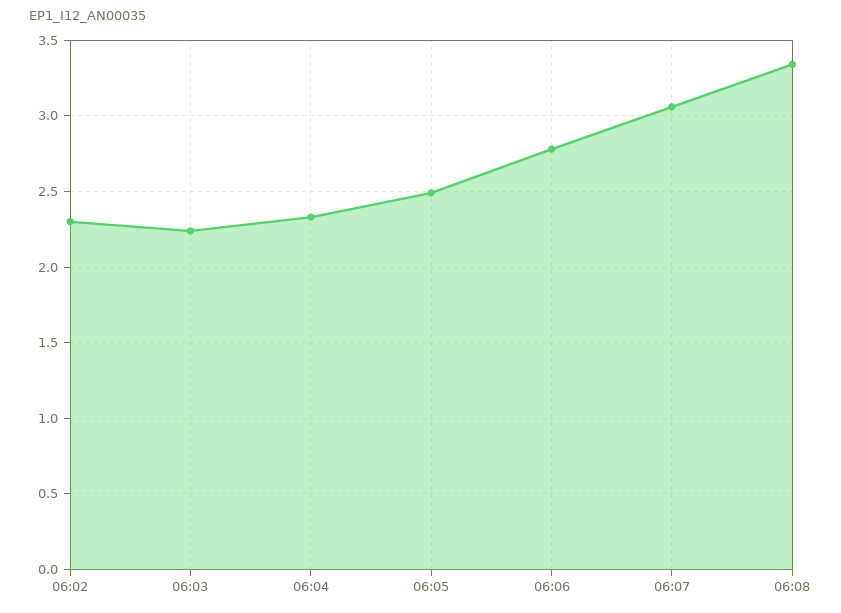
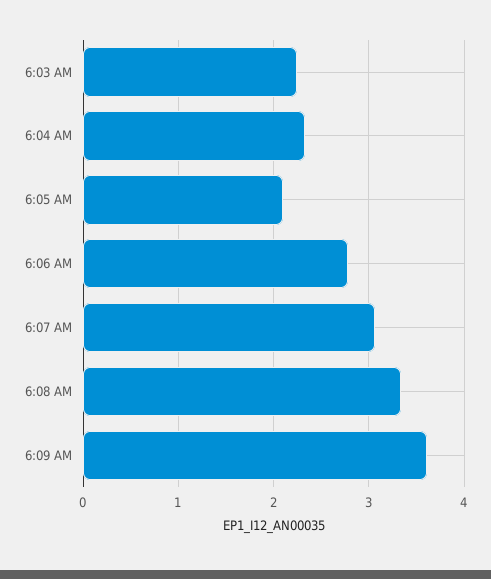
06:02: 2.3 -> none
06:05: 2.5 -> 2.1
6:09 AM: none -> 3.6

